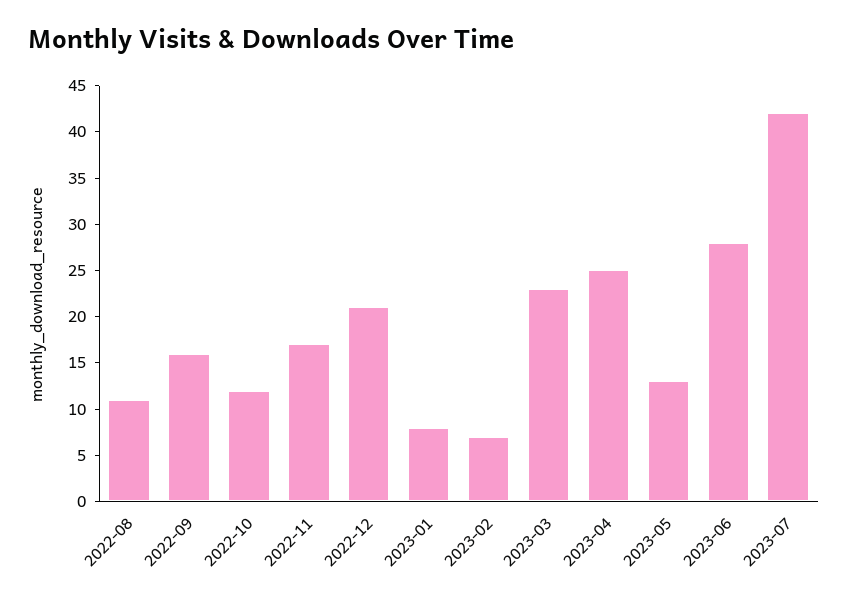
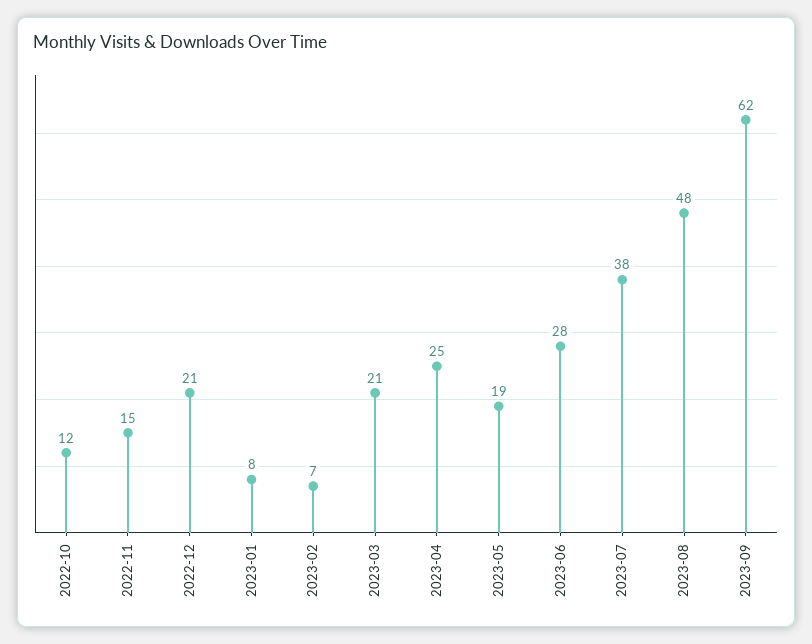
2022-08: 11 -> none
2022-09: 16 -> none
2022-11: 17 -> 15
2023-03: 23 -> 21
2023-05: 13 -> 19
2023-07: 42 -> 38
2023-08: none -> 48
2023-09: none -> 62

